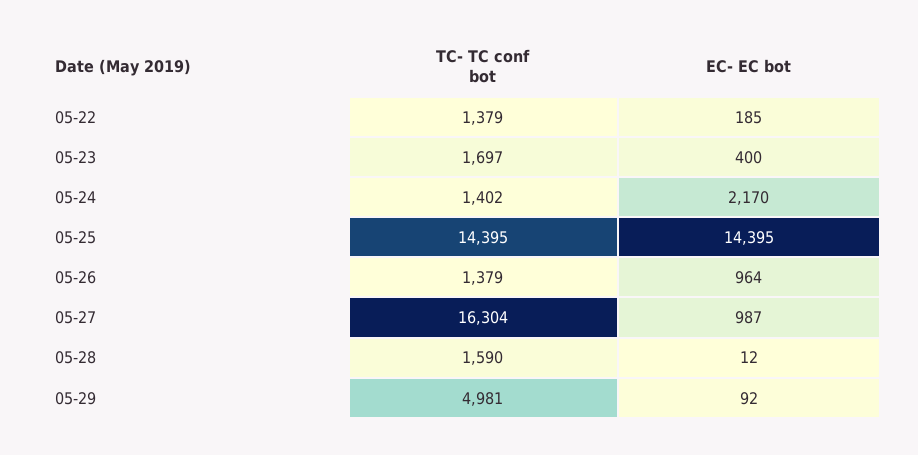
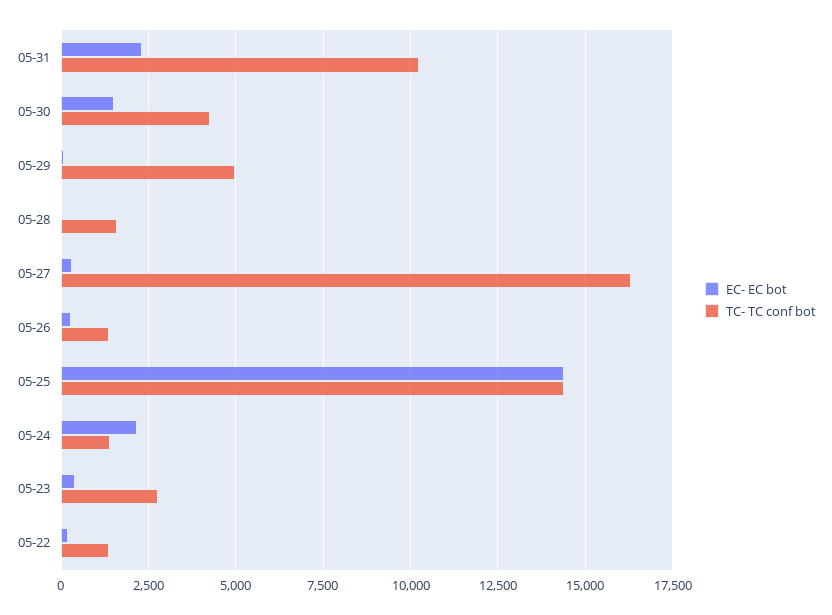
TC- TC conf bot, 05-23: 1697 -> 2750
EC- EC bot, 05-26: 964 -> 250
EC- EC bot, 05-27: 987 -> 250
EC- EC bot, 05-31: none -> 2250
TC- TC conf bot, 05-31: none -> 10250
EC- EC bot, 05-30: none -> 1500
TC- TC conf bot, 05-30: none -> 4250

